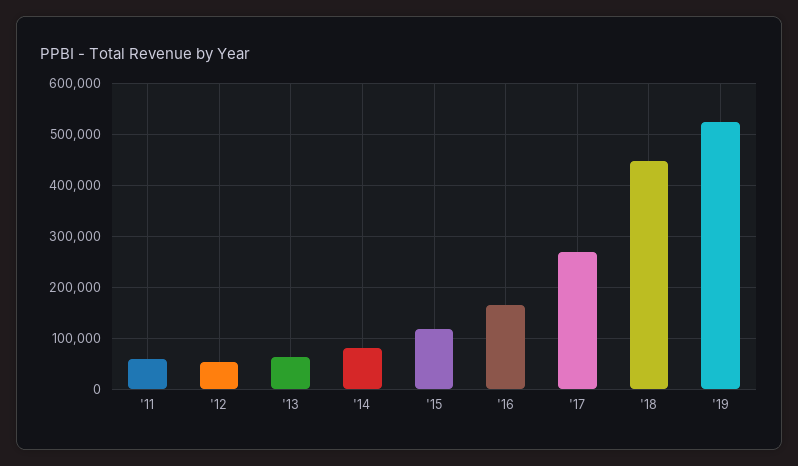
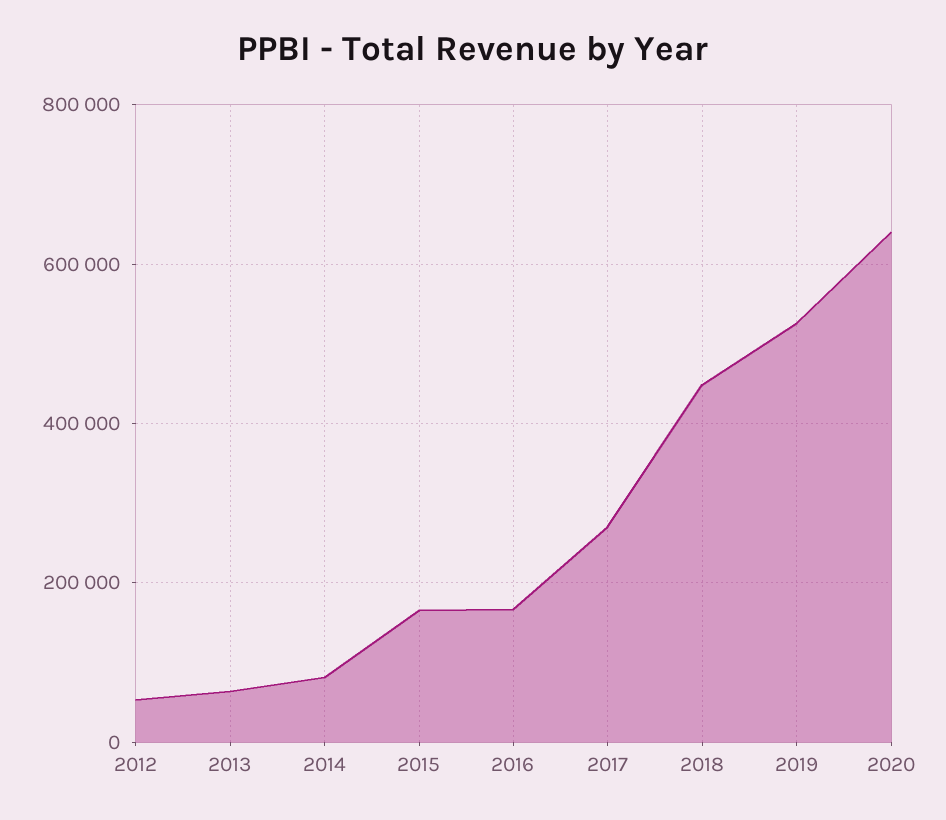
'11: 60000 -> none
'15: 120000 -> 160000
2020: none -> 640000

